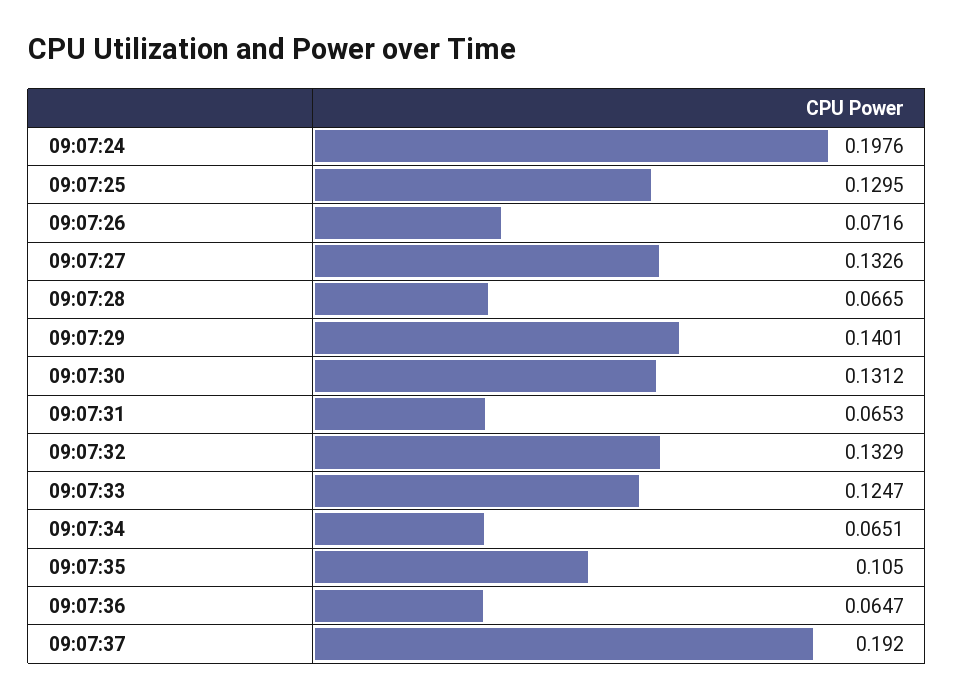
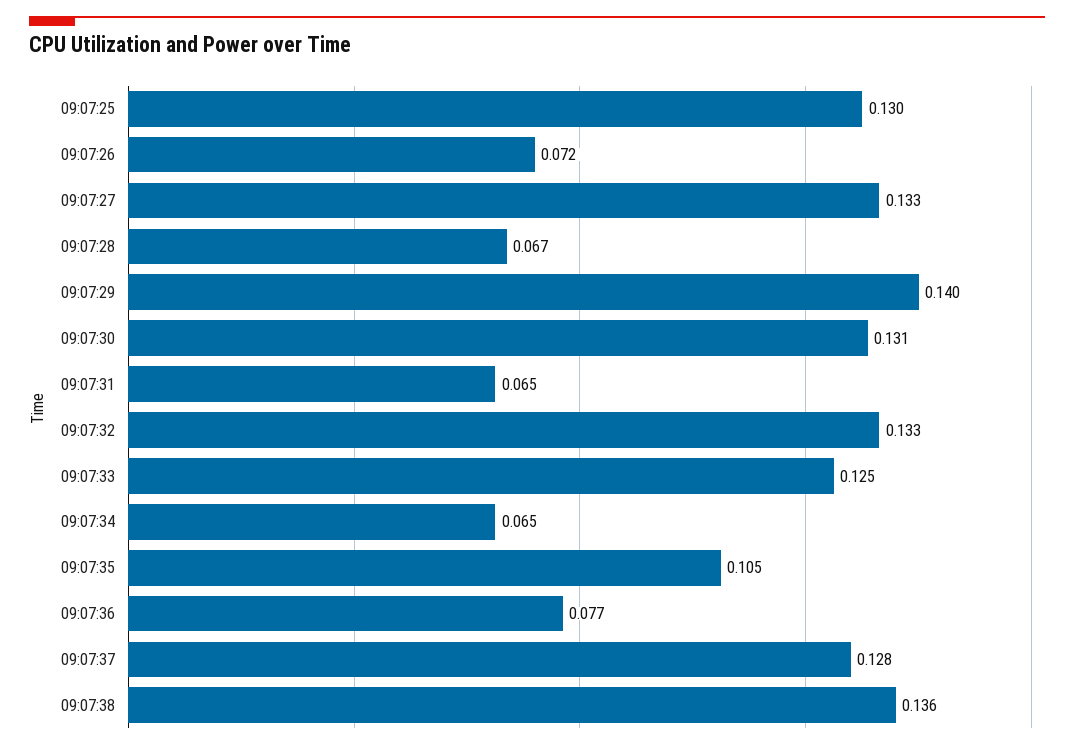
09:07:24: 0.1976 -> none
09:07:36: 0.0647 -> 0.077
09:07:37: 0.192 -> 0.128
09:07:38: none -> 0.136

